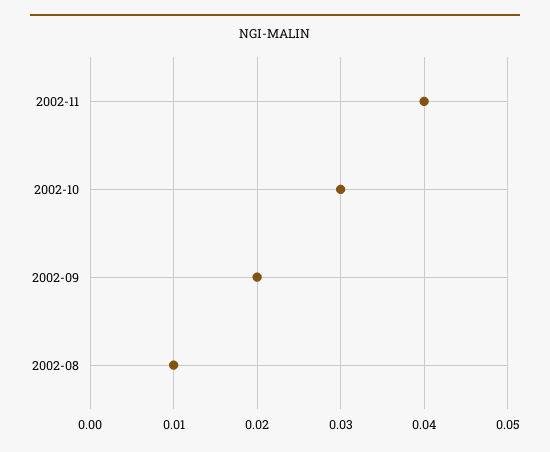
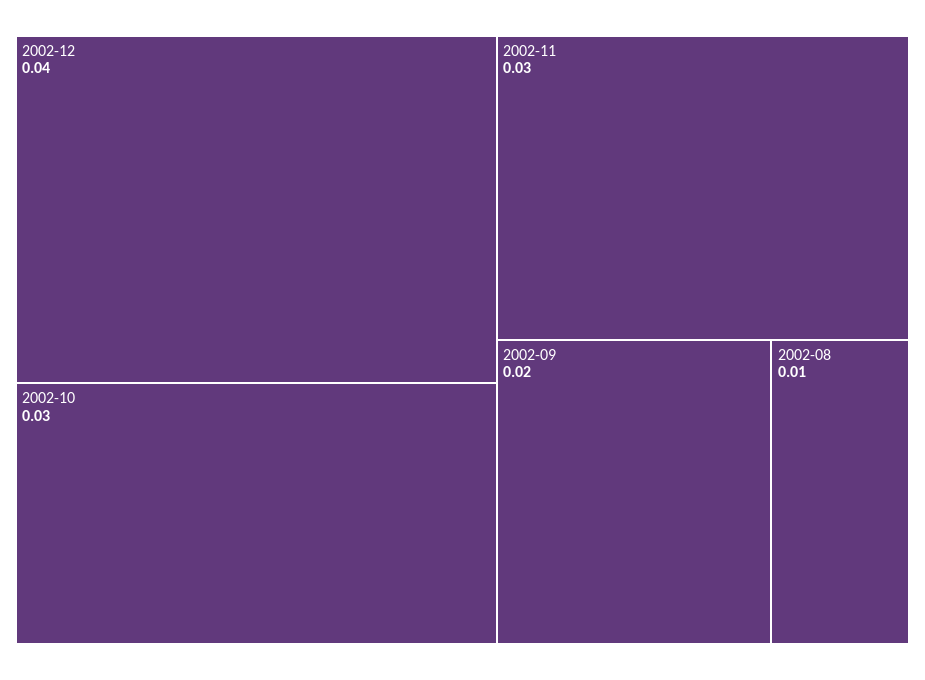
2002-11: 0.04 -> 0.03
2002-12: none -> 0.04

